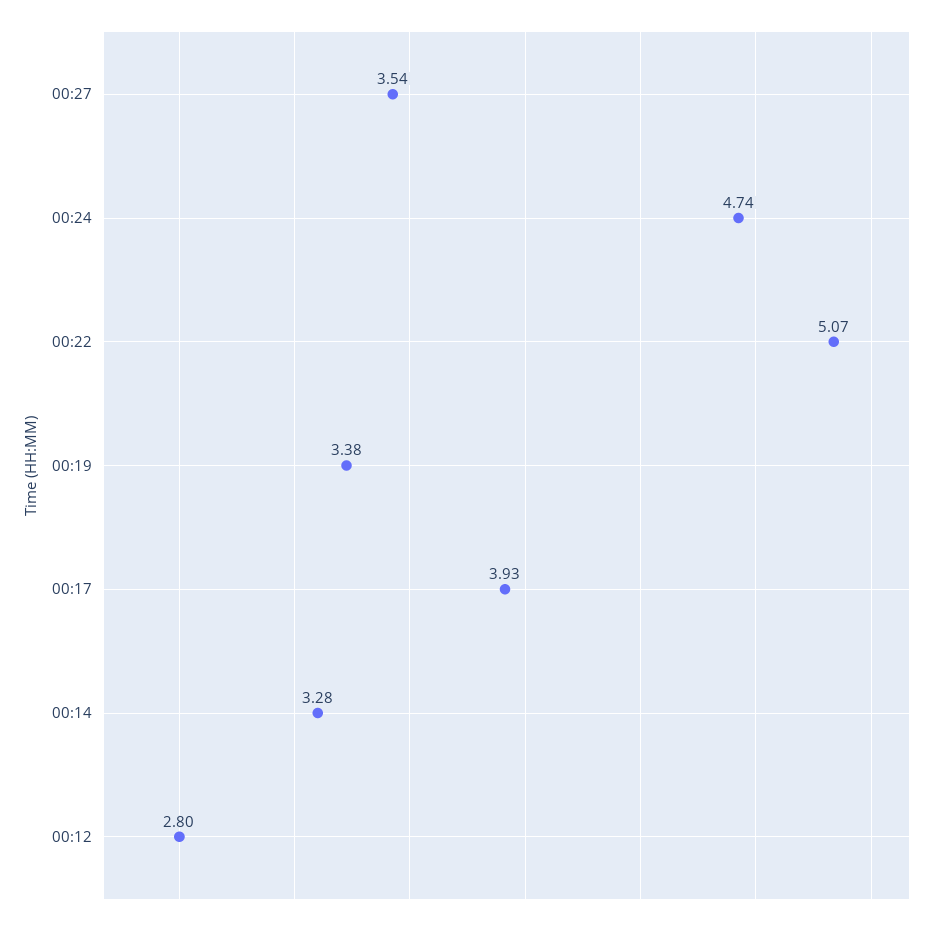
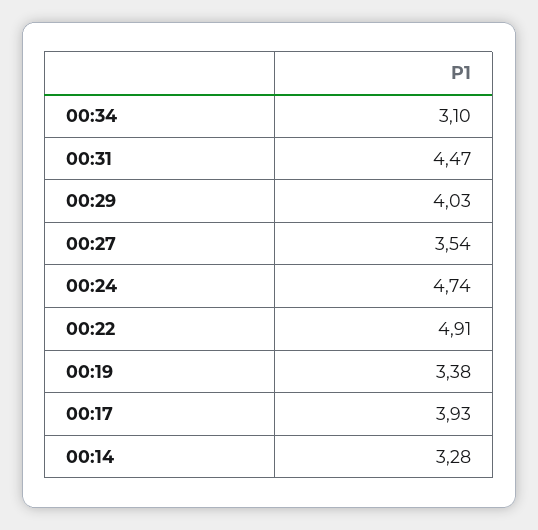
00:22: 5.07 -> 4.91
00:12: 2.8 -> none
00:34: none -> 3.1
00:31: none -> 4.47
00:29: none -> 4.03

